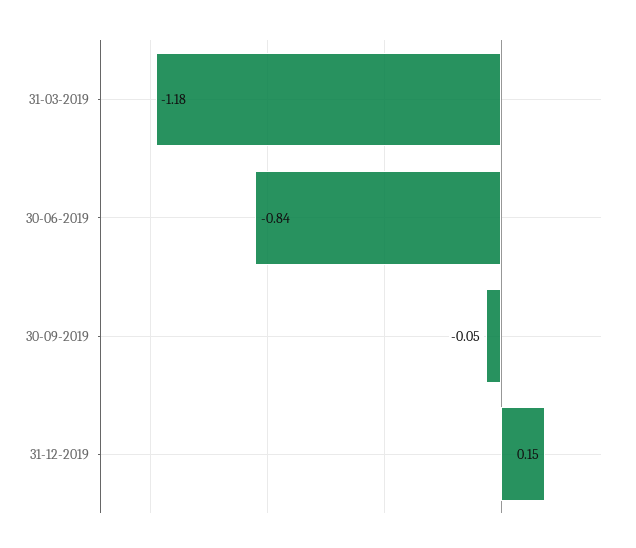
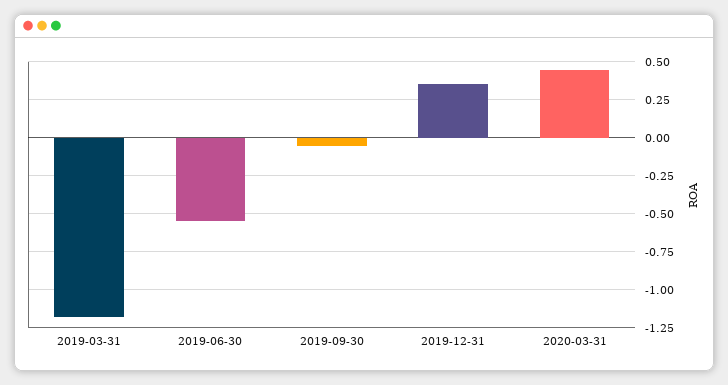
30-06-2019: -0.84 -> -0.55
31-12-2019: 0.15 -> 0.35
2020-03-31: none -> 0.45

